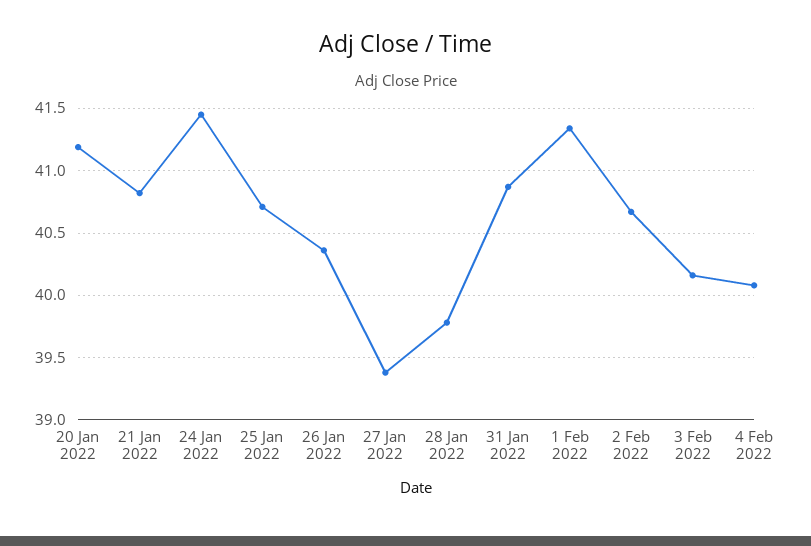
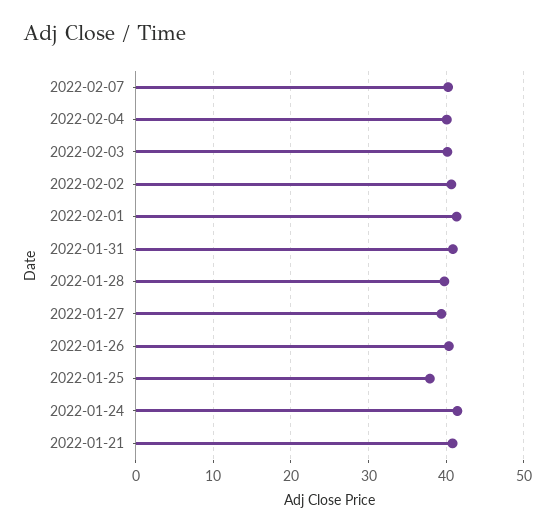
20 Jan 2022: 41.2 -> none
25 Jan 2022: 40.7 -> 38
2022-02-07: none -> 40

